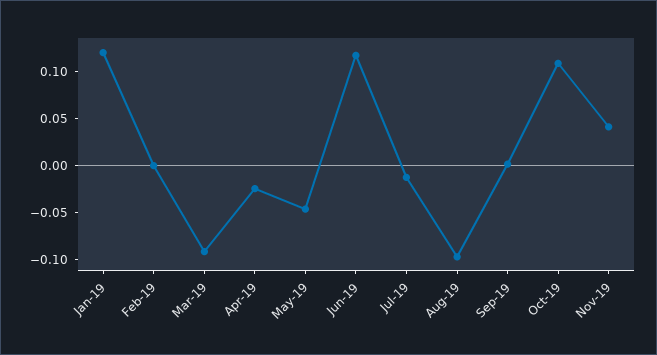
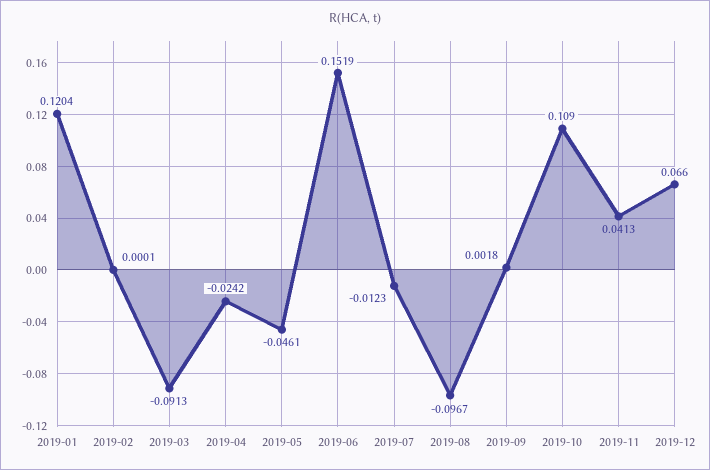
Jun-19: 0.12 -> 0.1519
2019-12: none -> 0.066

